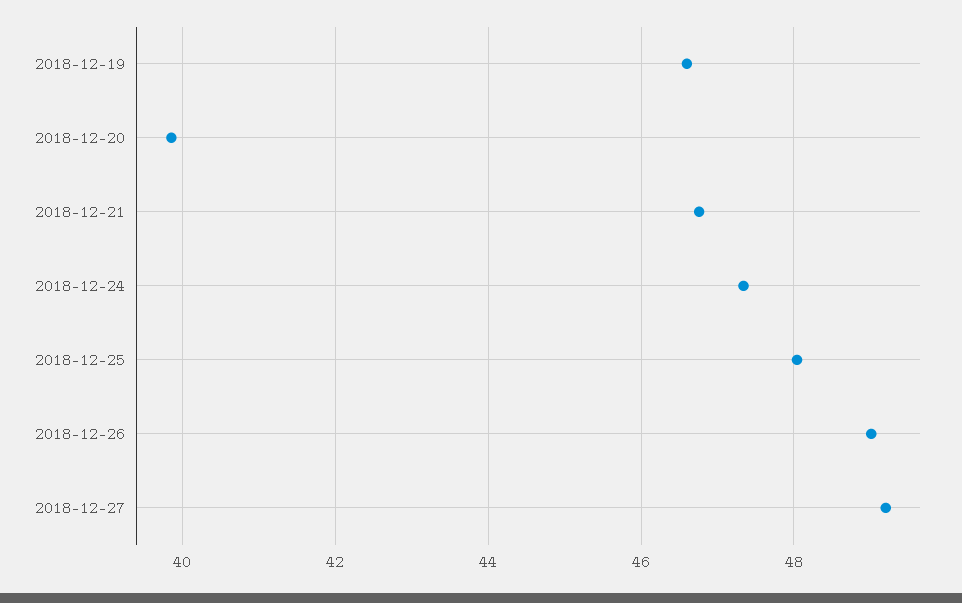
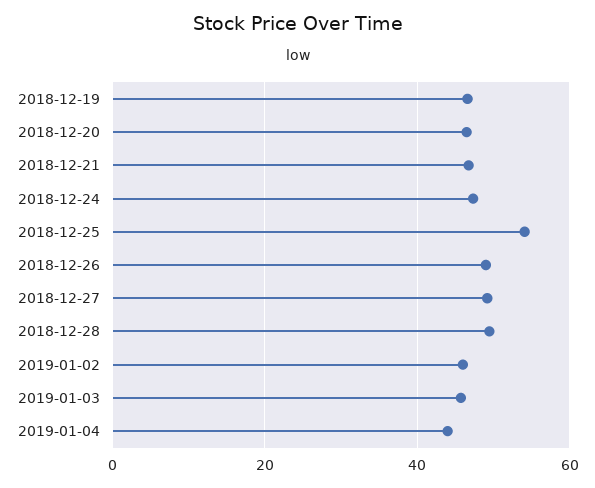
2018-12-20: 39.8 -> 46
2018-12-25: 48 -> 54
2018-12-28: none -> 50
2019-01-02: none -> 46
2019-01-03: none -> 46
2019-01-04: none -> 44

